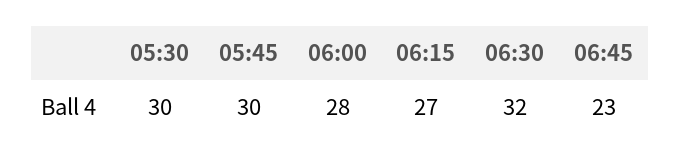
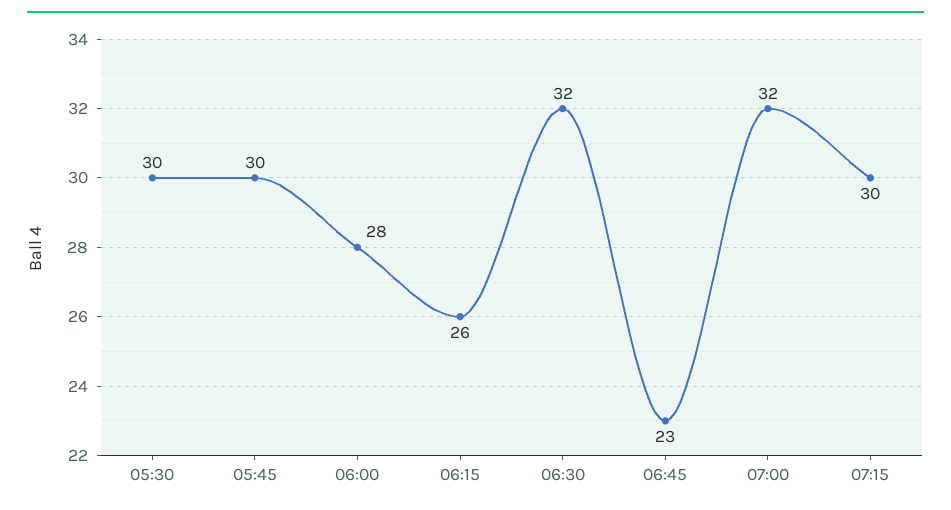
06:15: 27 -> 26
07:00: none -> 32
07:15: none -> 30

